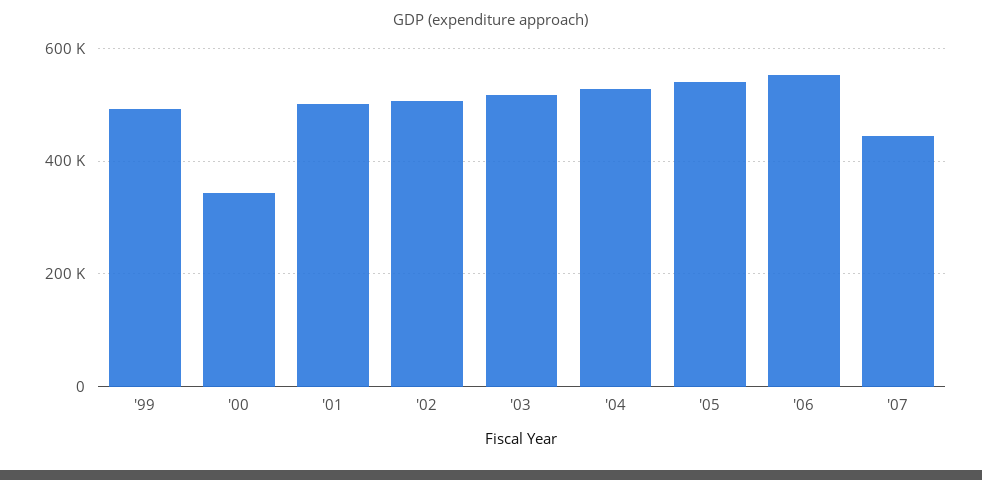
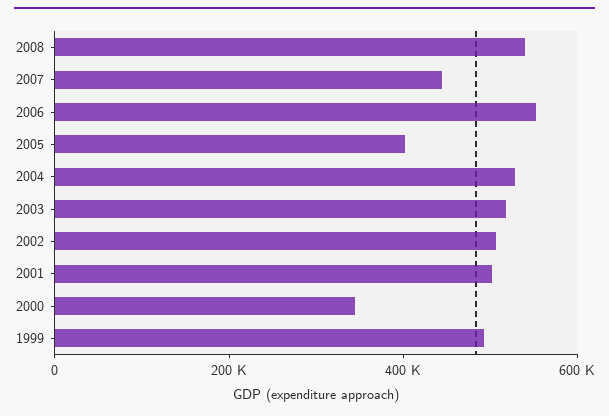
'05: 540000 -> 400000
2008: none -> 550000

